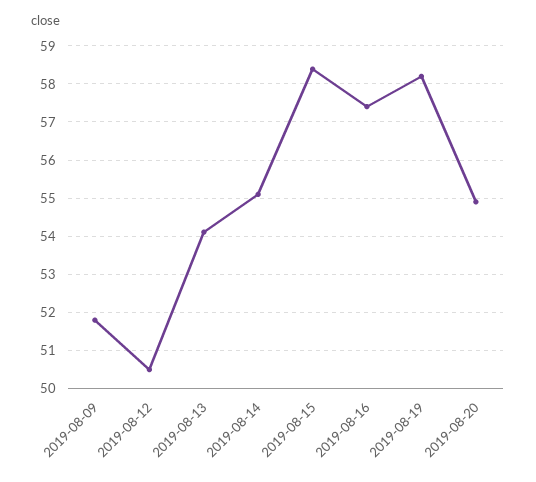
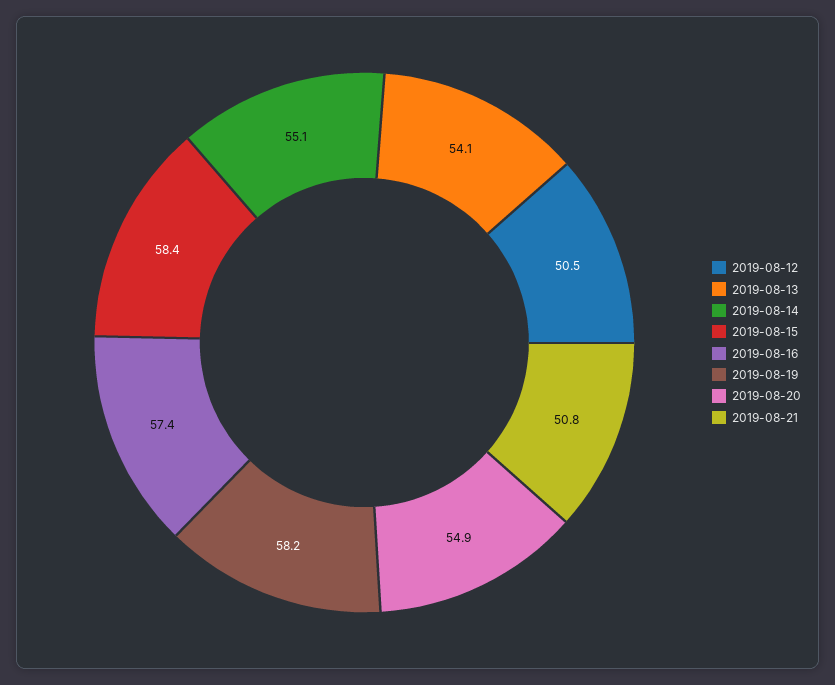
2019-08-09: 51.8 -> none
2019-08-21: none -> 50.8

